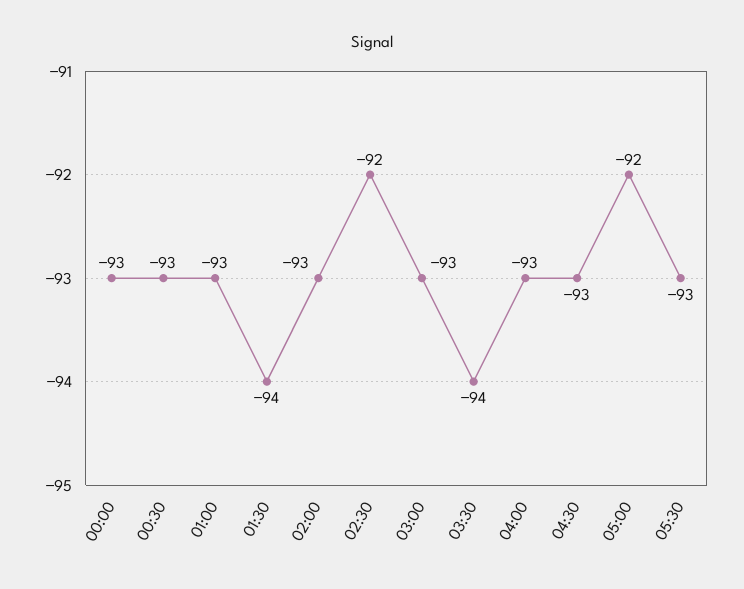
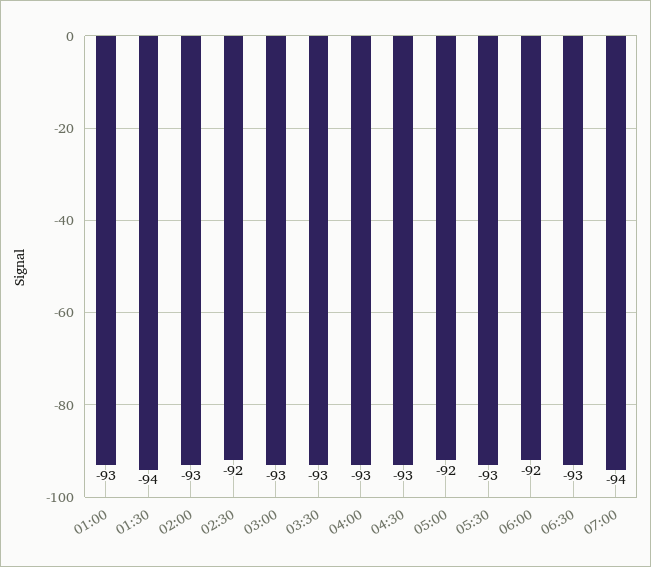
00:00: -93 -> none
00:30: -93 -> none
03:30: -94 -> -93
06:00: none -> -92
06:30: none -> -93
07:00: none -> -94

